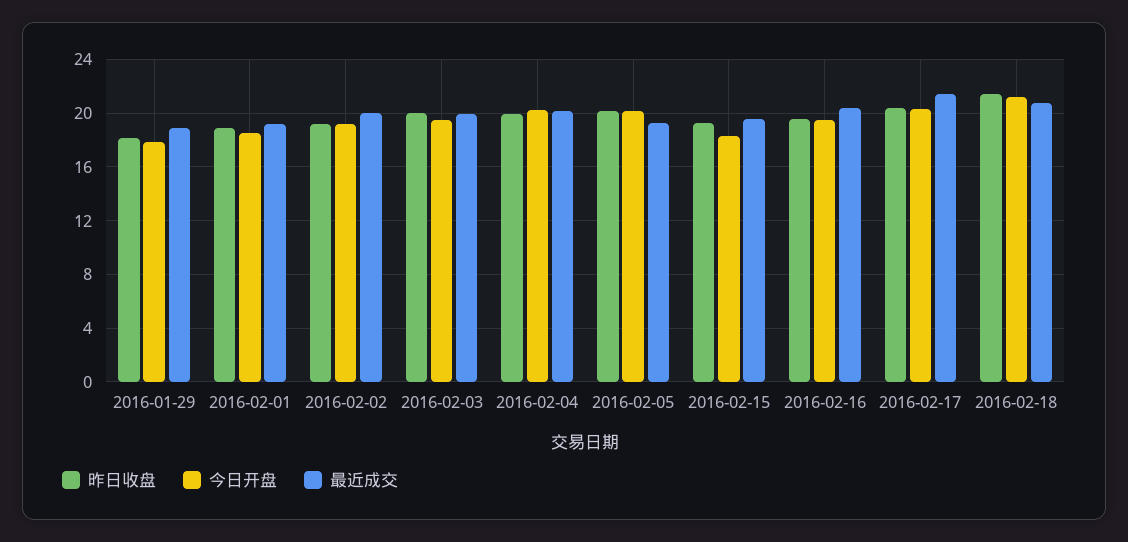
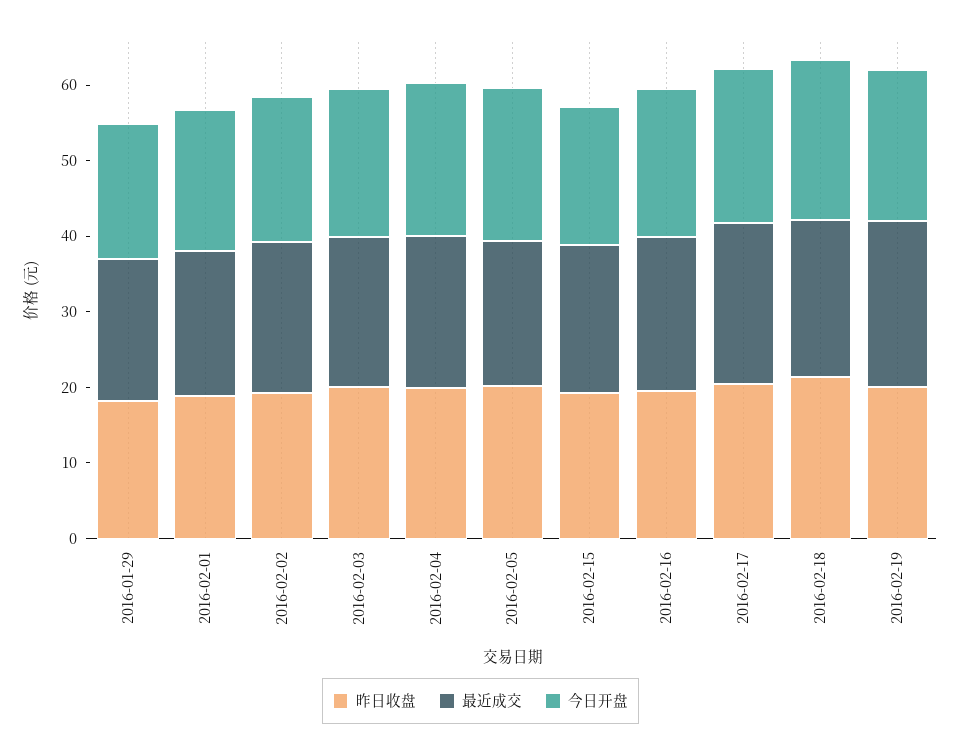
昨日收盘, 2016-02-19: none -> 20
最近成交, 2016-02-19: none -> 22
今日开盘, 2016-02-19: none -> 20

